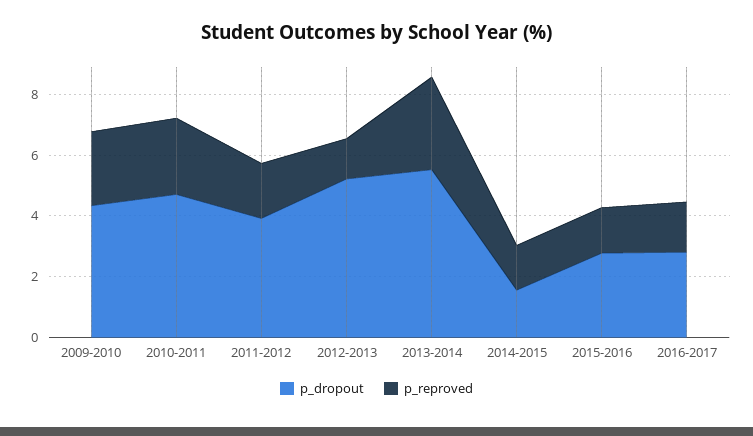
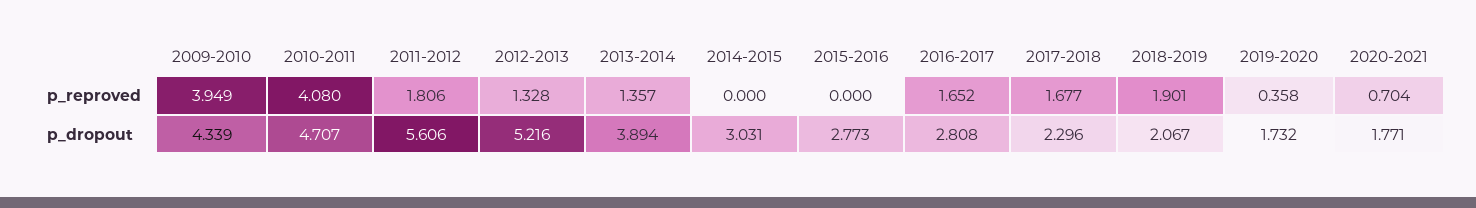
p_reproved, 2009-2010: 2.5 -> 3.949
p_reproved, 2010-2011: 2.5 -> 4.08
p_dropout, 2011-2012: 4 -> 5.606
p_dropout, 2013-2014: 5.5 -> 3.894
p_reproved, 2013-2014: 3 -> 1.357
p_dropout, 2014-2015: 1.5 -> 3.031
p_reproved, 2014-2015: 1.5 -> 0
p_reproved, 2015-2016: 1.5 -> 0
p_reproved, 2017-2018: none -> 1.677
p_reproved, 2018-2019: none -> 1.901
p_reproved, 2019-2020: none -> 0.358
p_reproved, 2020-2021: none -> 0.704
p_dropout, 2017-2018: none -> 2.296
p_dropout, 2018-2019: none -> 2.067
p_dropout, 2019-2020: none -> 1.732
p_dropout, 2020-2021: none -> 1.771

